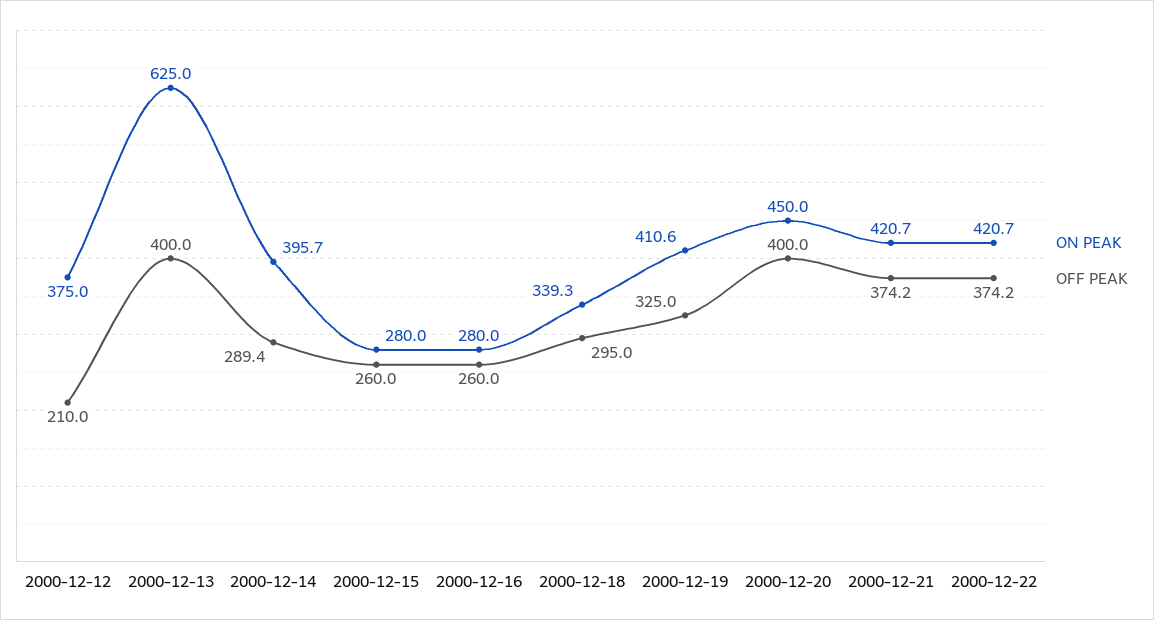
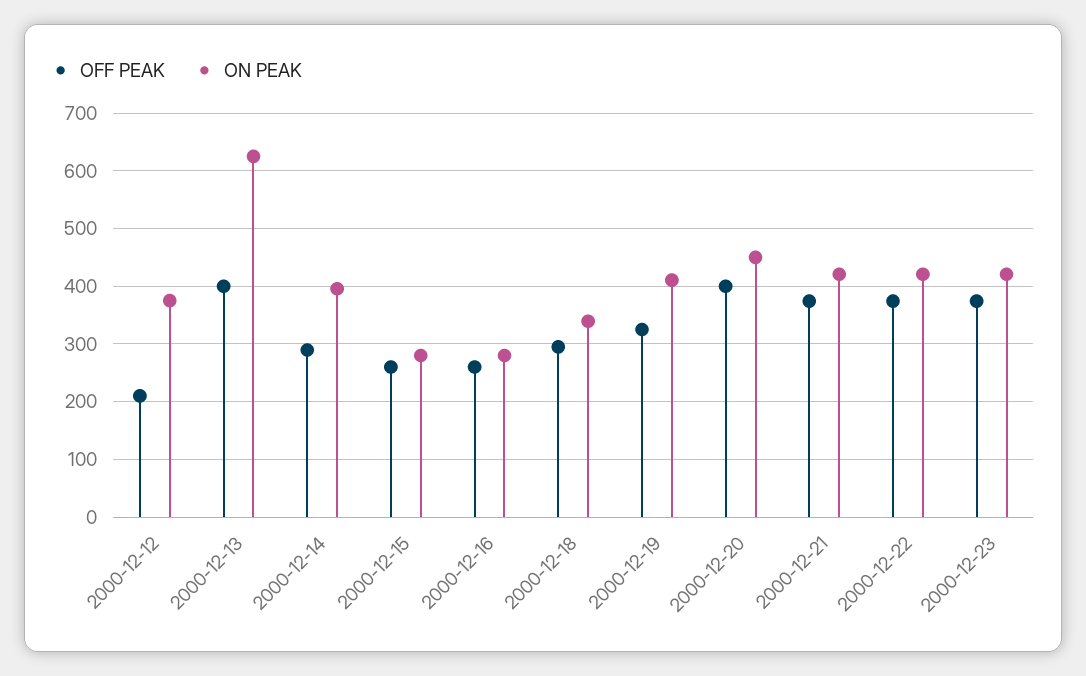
OFF PEAK, 2000-12-23: none -> 380
ON PEAK, 2000-12-23: none -> 420

